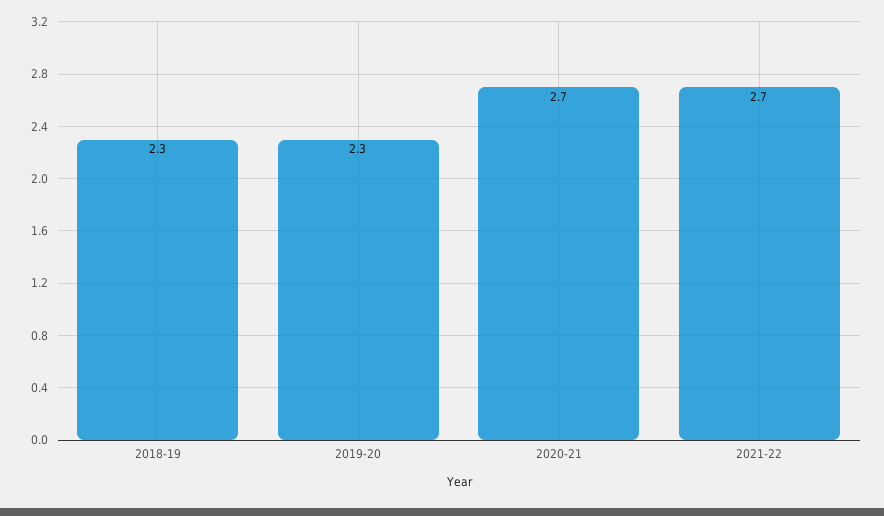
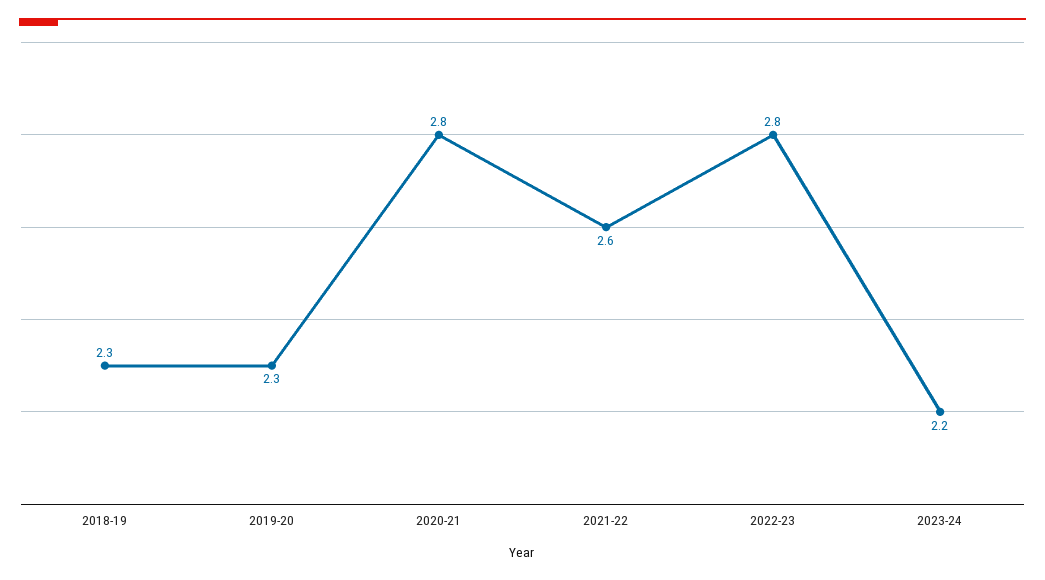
2020-21: 2.7 -> 2.8
2021-22: 2.7 -> 2.6
2022-23: none -> 2.8
2023-24: none -> 2.2

